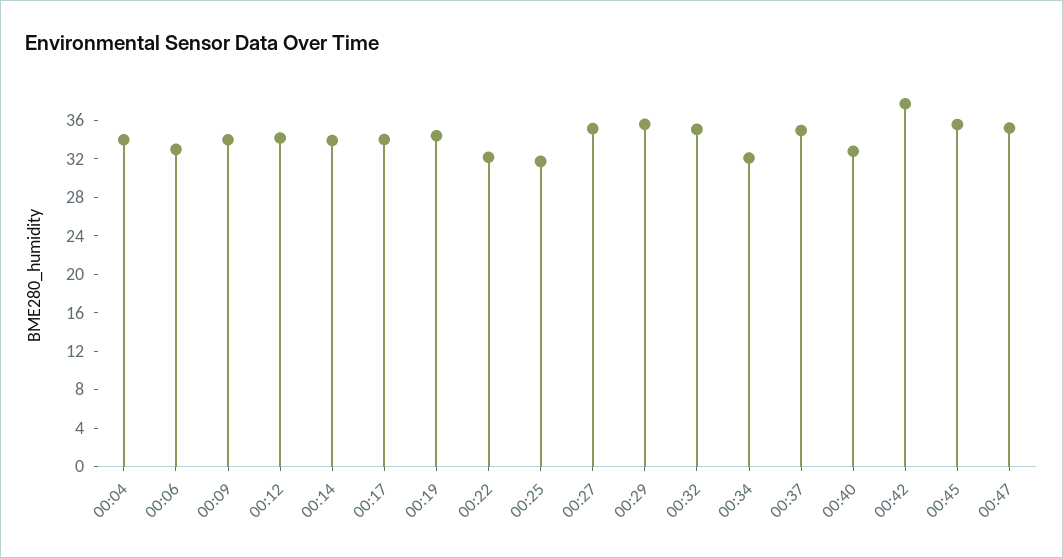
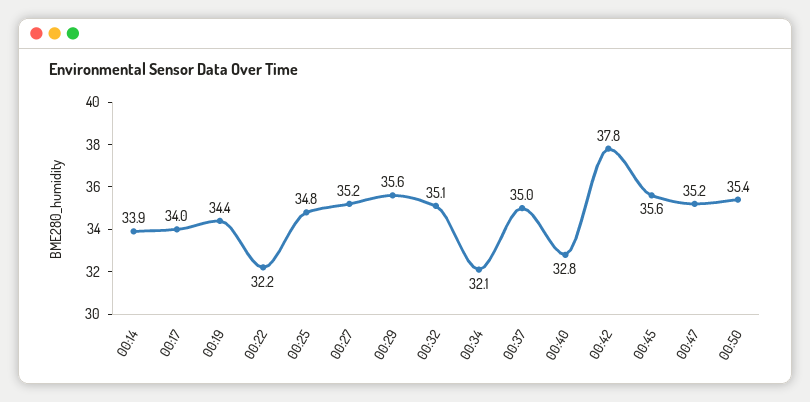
00:04: 34 -> none
00:06: 33 -> none
00:09: 34 -> none
00:12: 34 -> none
00:25: 32 -> 34.8
00:50: none -> 35.4

